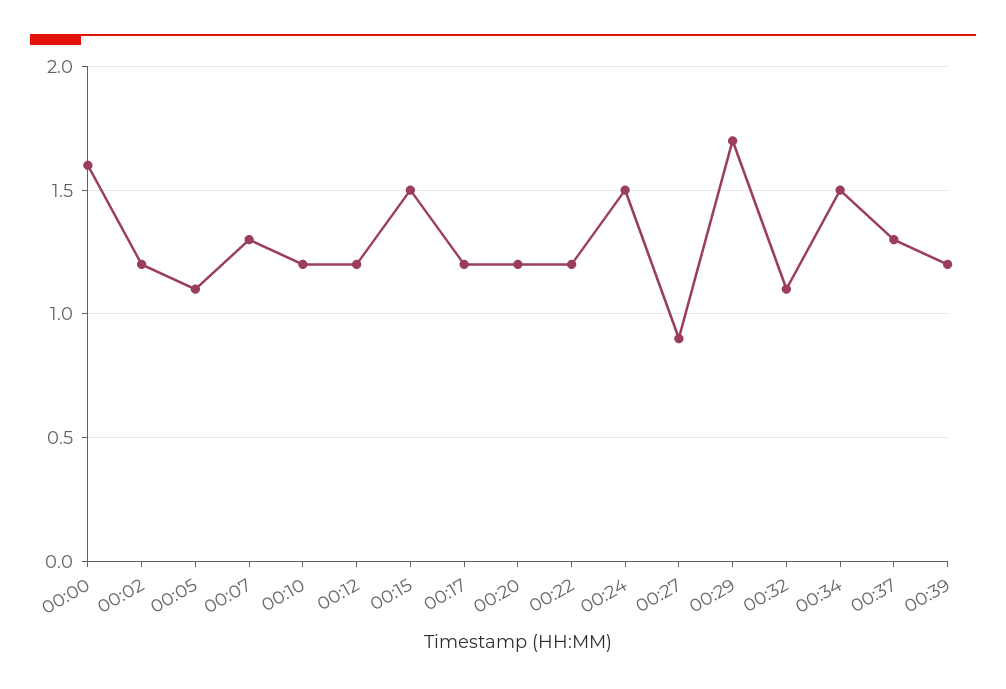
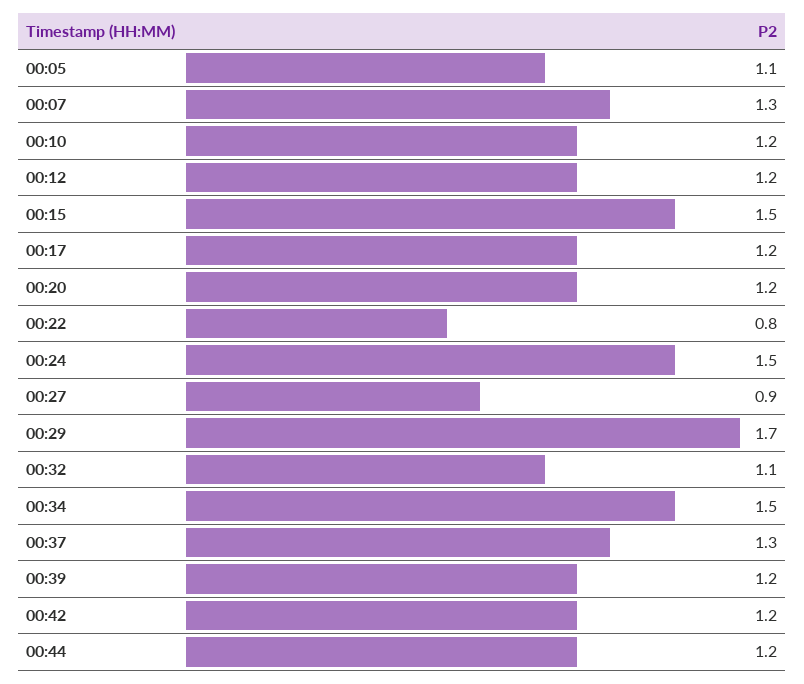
00:00: 1.6 -> none
00:02: 1.2 -> none
00:22: 1.2 -> 0.8
00:42: none -> 1.2
00:44: none -> 1.2

